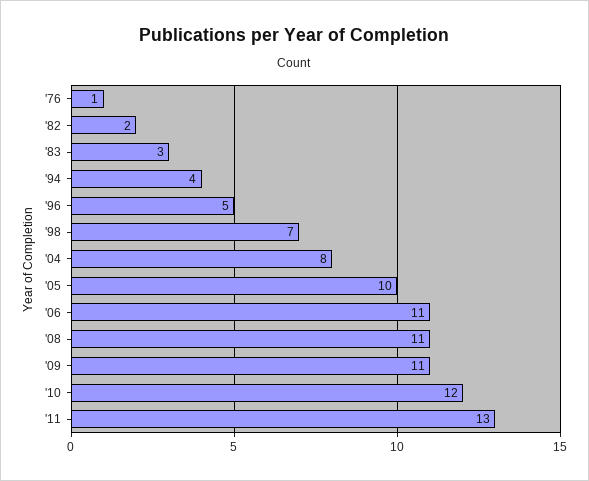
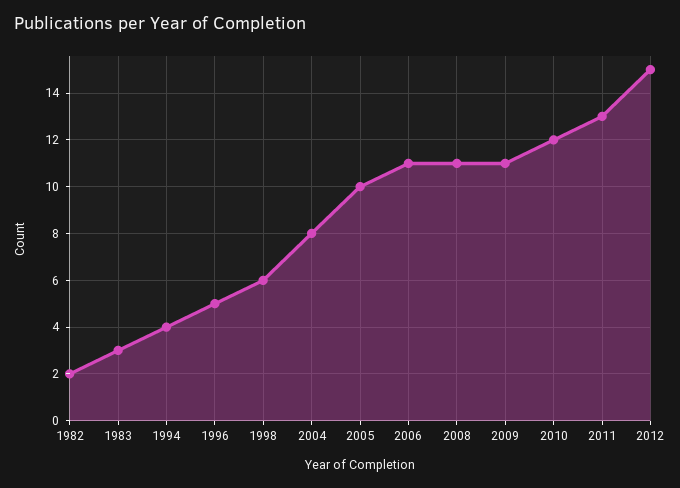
'76: 1 -> none
'98: 7 -> 6
2012: none -> 15

